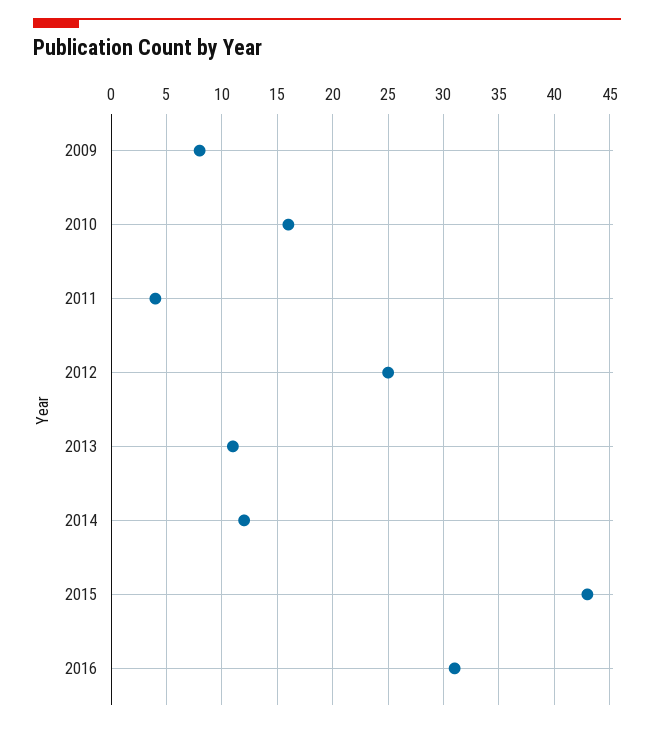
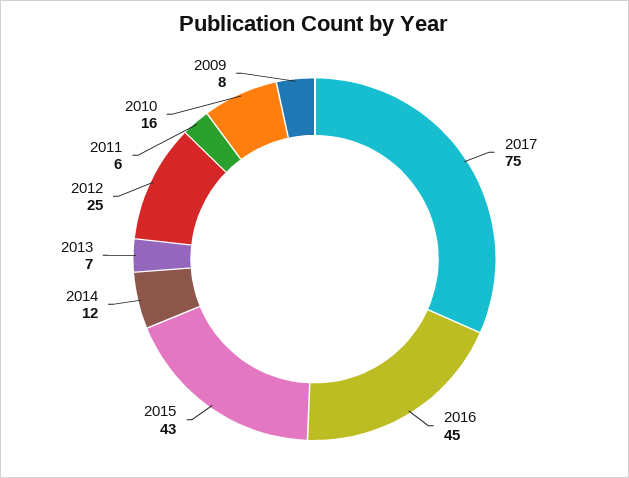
2011: 4 -> 6
2013: 11 -> 7
2016: 31 -> 45
2017: none -> 75

